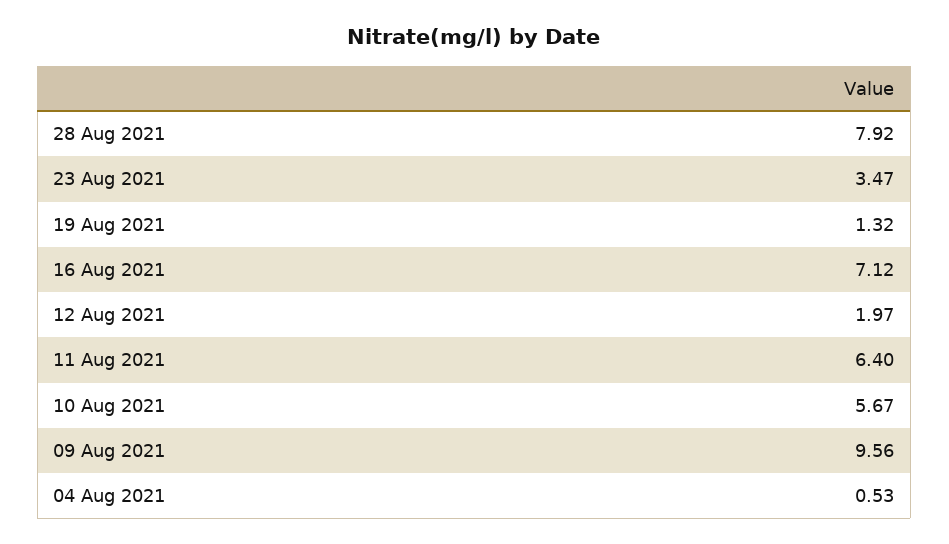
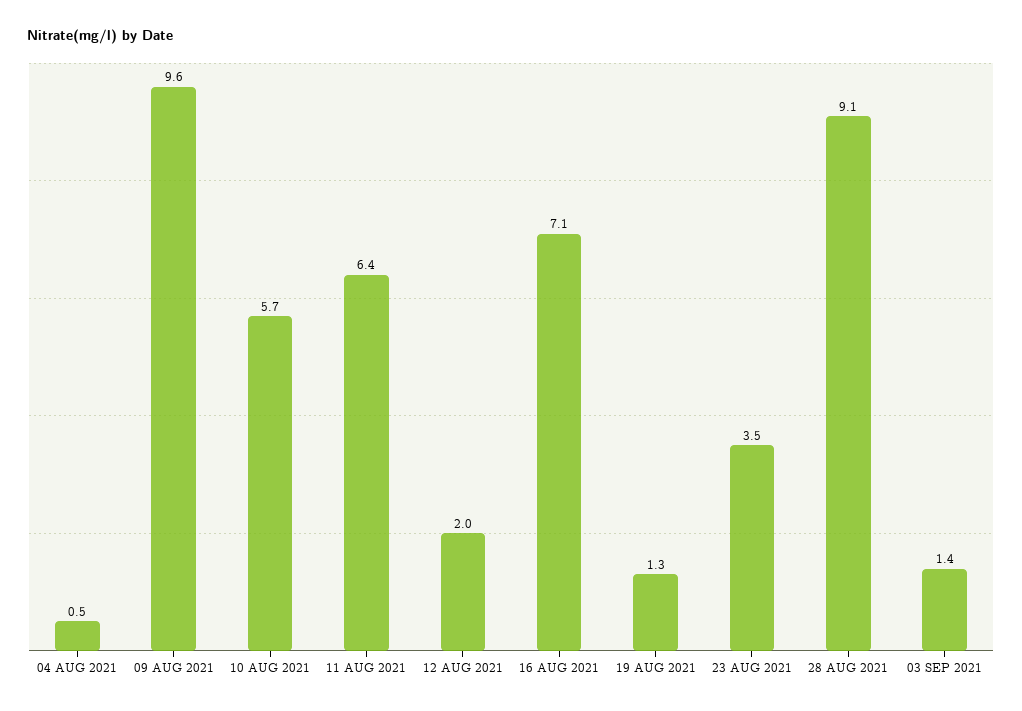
28 Aug 2021: 7.92 -> 9.1
03 SEP 2021: none -> 1.4

